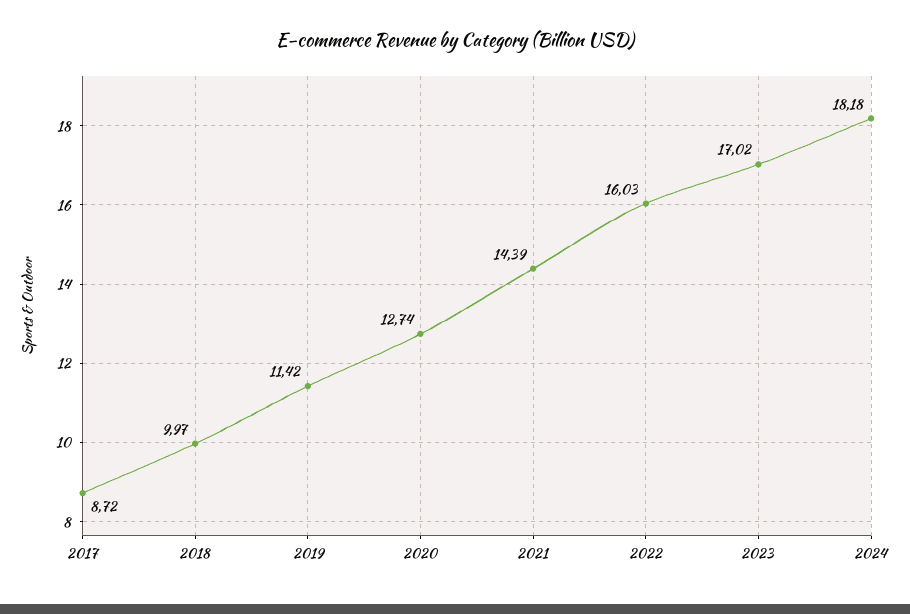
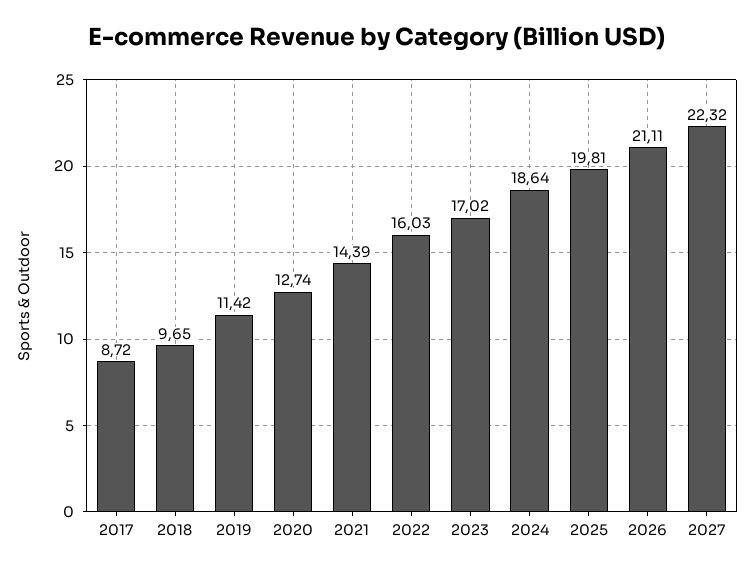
2018: 9.97 -> 9.65
2024: 18.18 -> 18.64
2025: none -> 19.81
2026: none -> 21.11
2027: none -> 22.32

